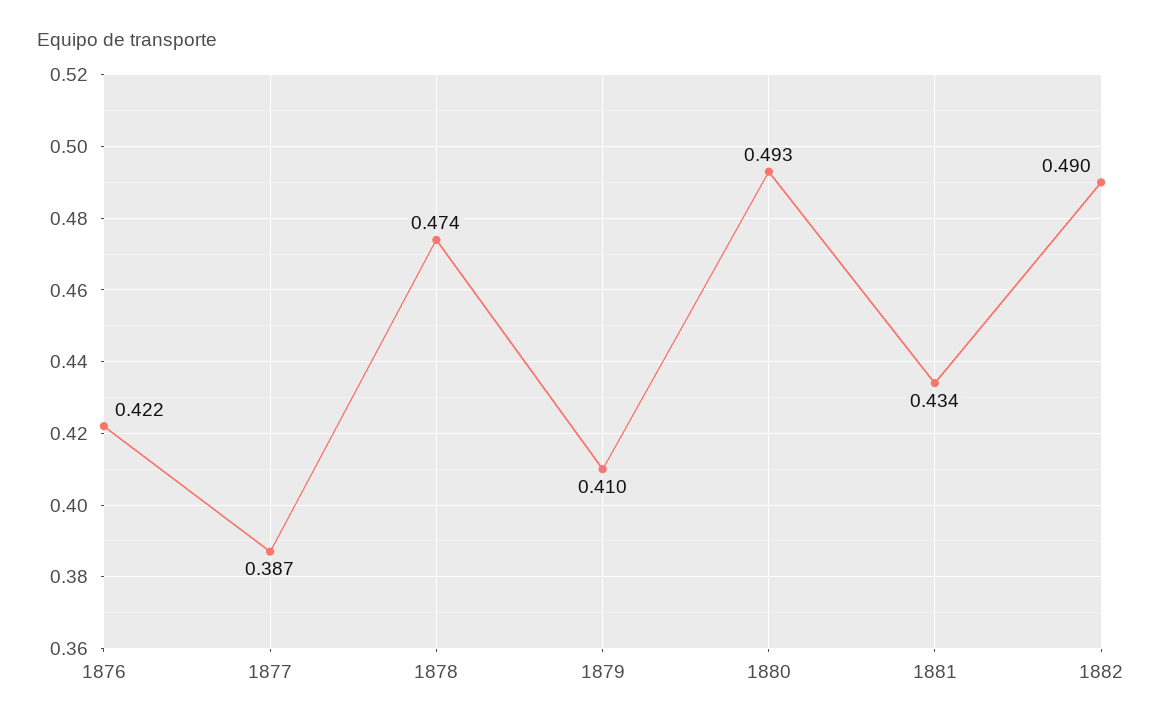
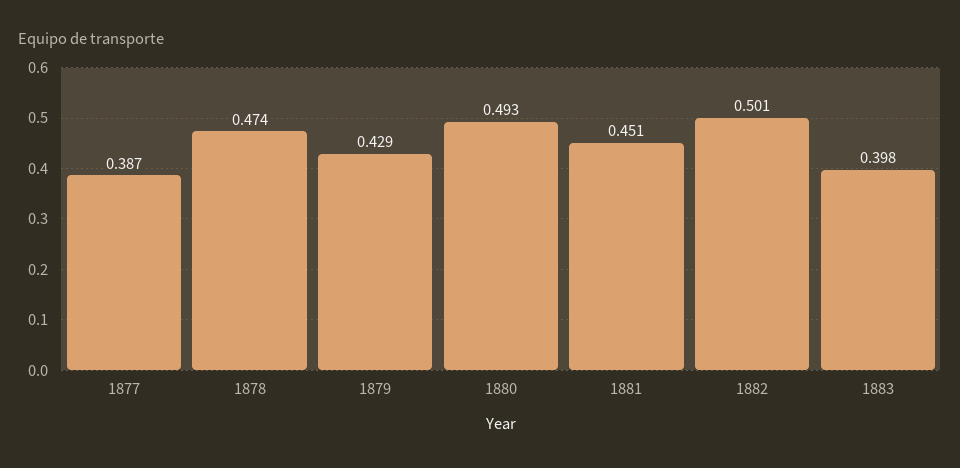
1876: 0.422 -> none
1879: 0.41 -> 0.429
1881: 0.434 -> 0.451
1882: 0.49 -> 0.501
1883: none -> 0.398

